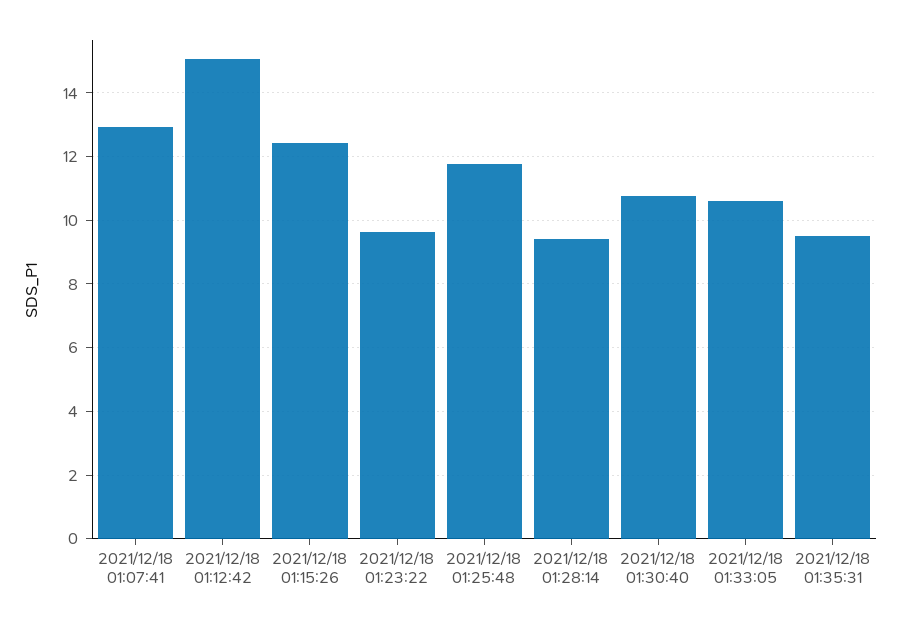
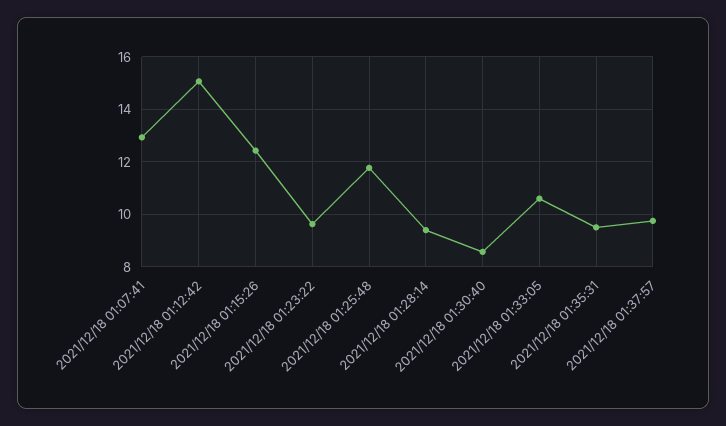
2021/12/18 01:30:40: 10.8 -> 8.5
2021/12/18 01:37:57: none -> 9.75

